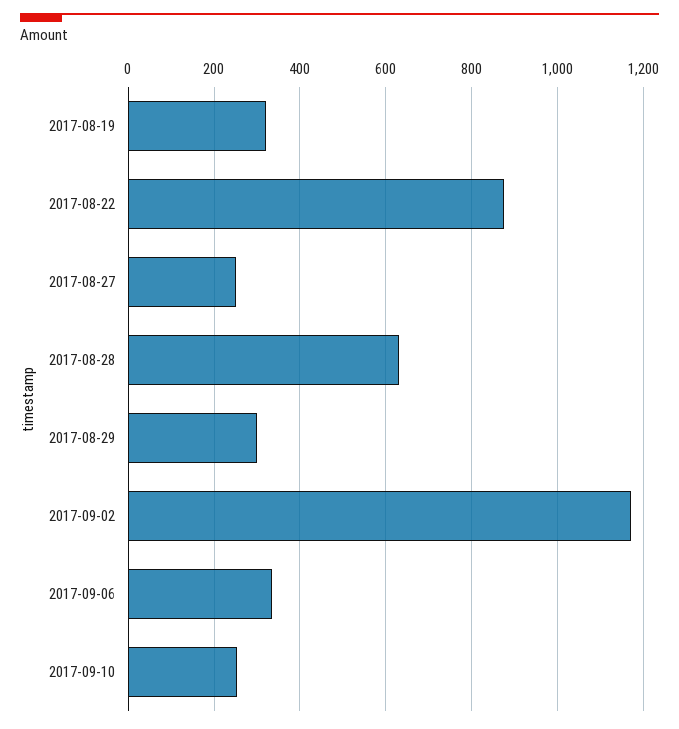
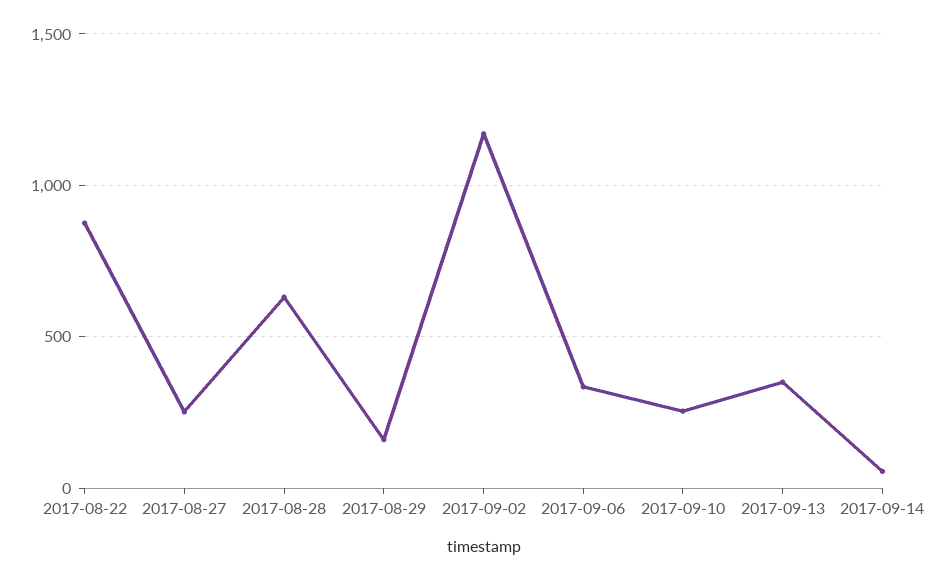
2017-08-19: 320 -> none
2017-08-29: 300 -> 150
2017-09-13: none -> 350
2017-09-14: none -> 50

